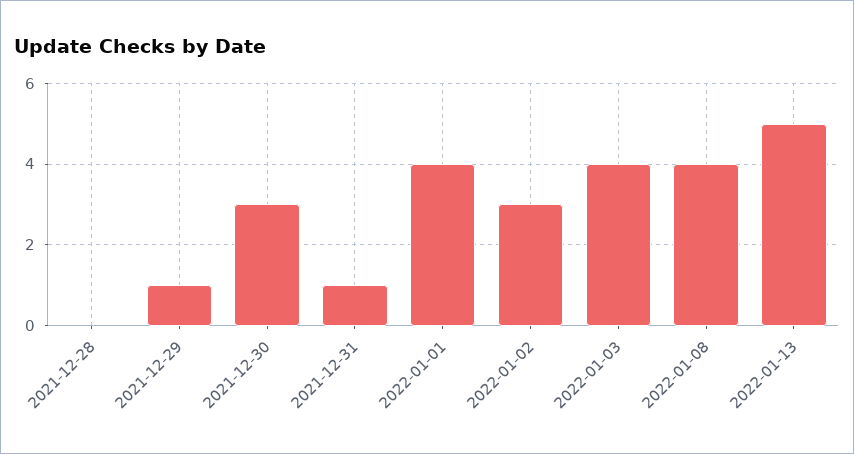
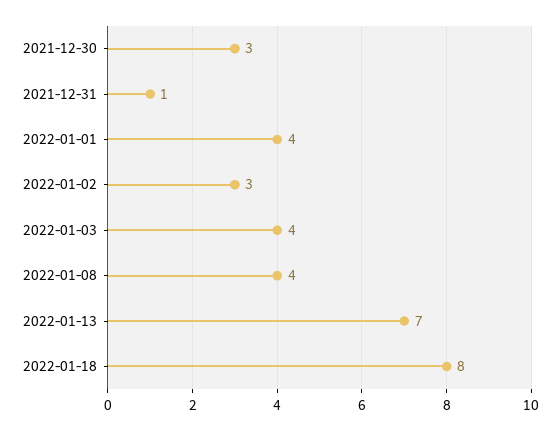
2021-12-28: 0 -> none
2021-12-29: 1 -> none
2022-01-13: 5 -> 7
2022-01-18: none -> 8

